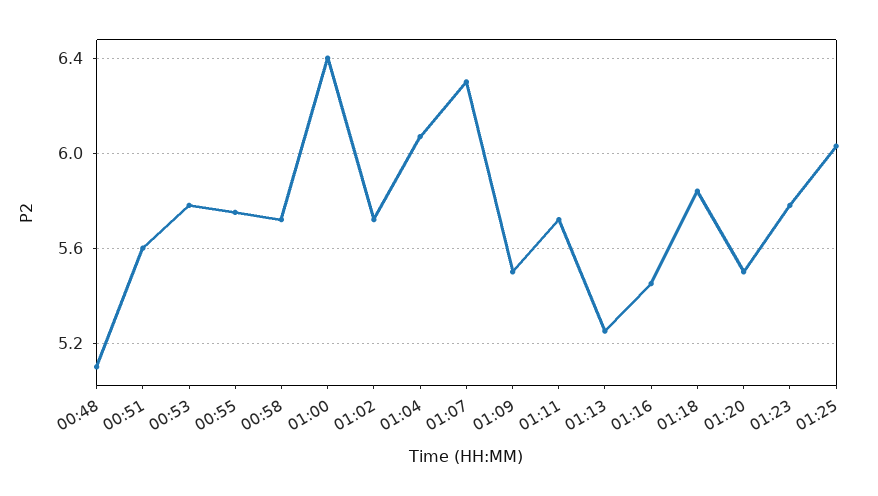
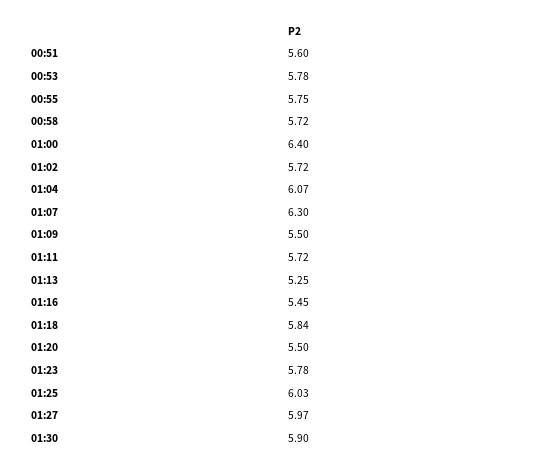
00:48: 5.1 -> none
01:27: none -> 5.97
01:30: none -> 5.9

